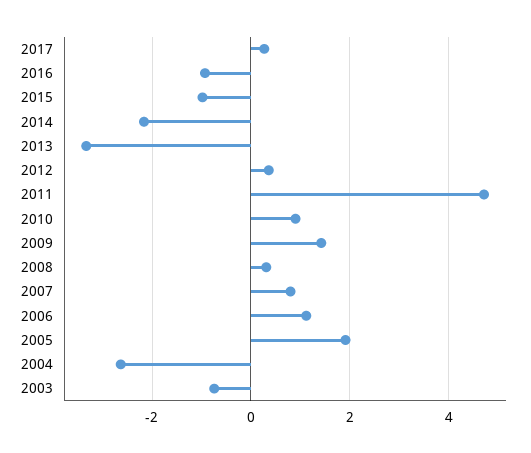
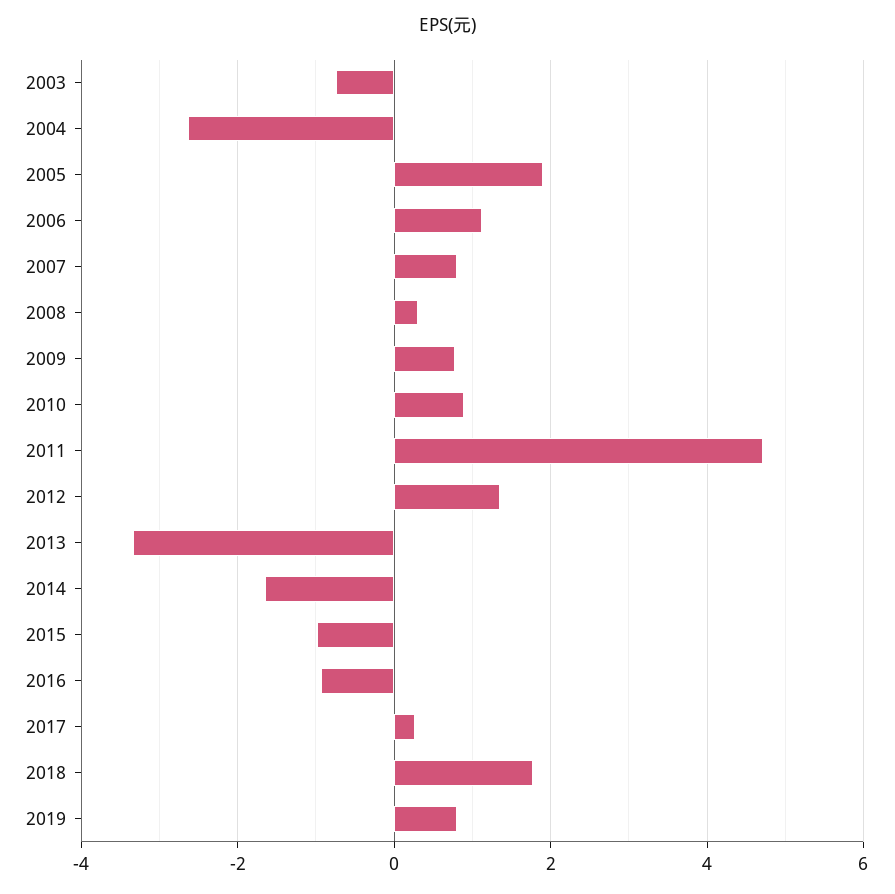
2014: -2.2 -> -1.6
2012: 0.4 -> 1.4
2009: 1.4 -> 0.8
2018: none -> 1.8
2019: none -> 0.8

